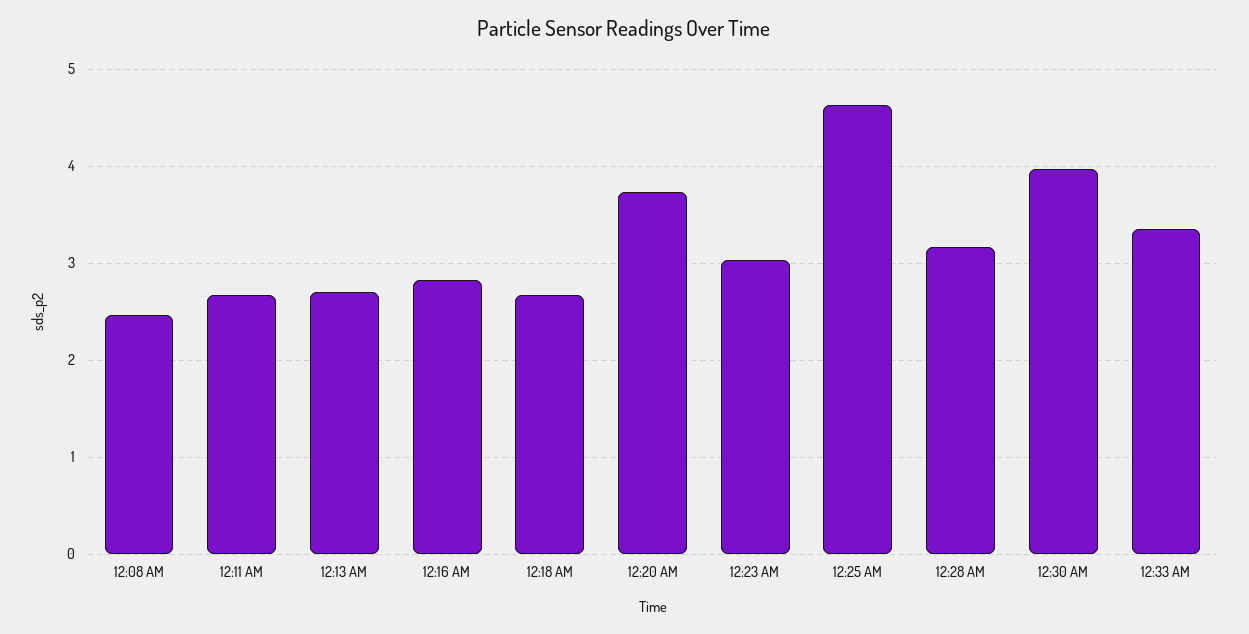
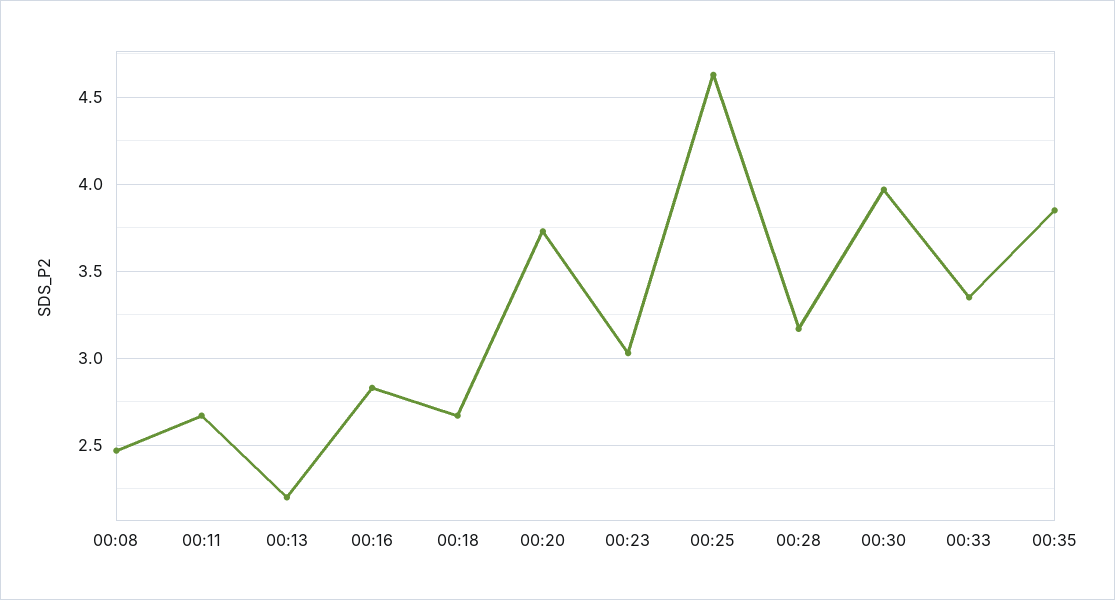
12:13 AM: 2.7 -> 2.2
00:35: none -> 3.85

